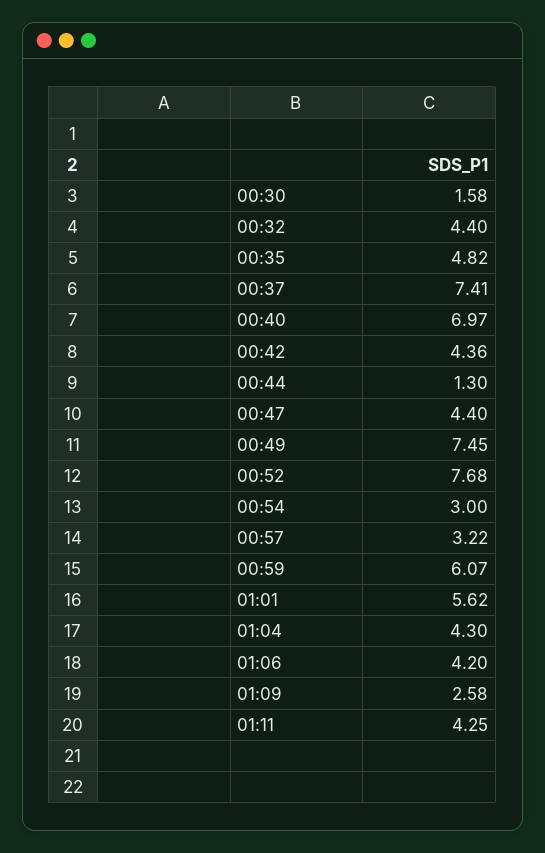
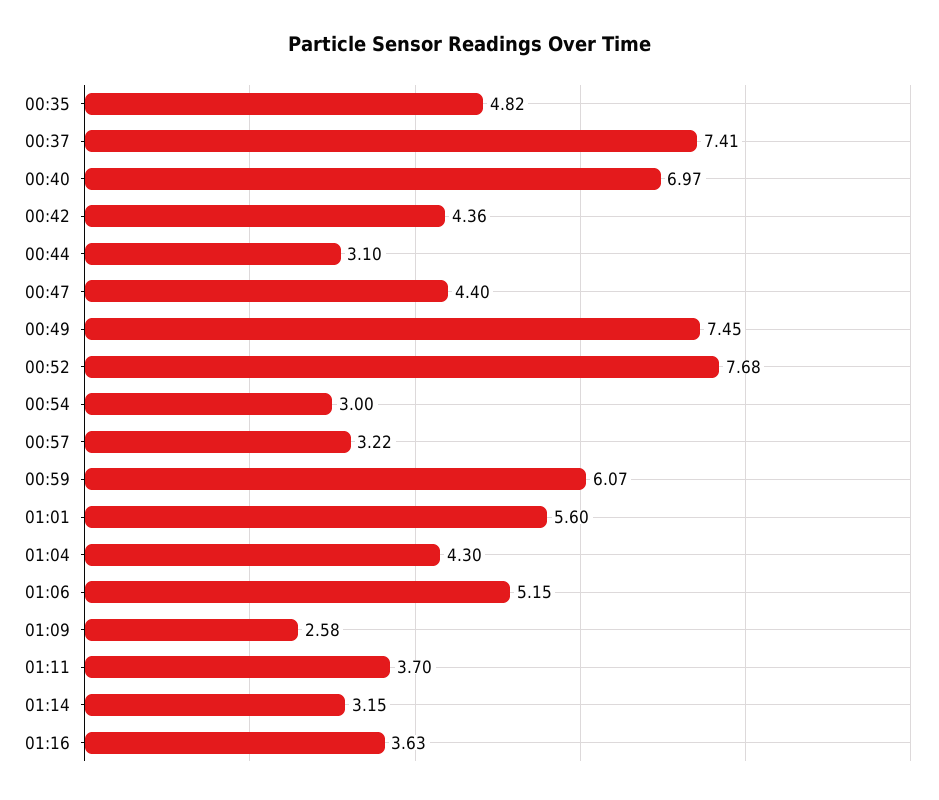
00:30: 1.58 -> none
00:32: 4.4 -> none
00:44: 1.3 -> 3.1
01:01: 5.62 -> 5.6
01:06: 4.2 -> 5.15
01:11: 4.25 -> 3.7
01:14: none -> 3.15
01:16: none -> 3.63

